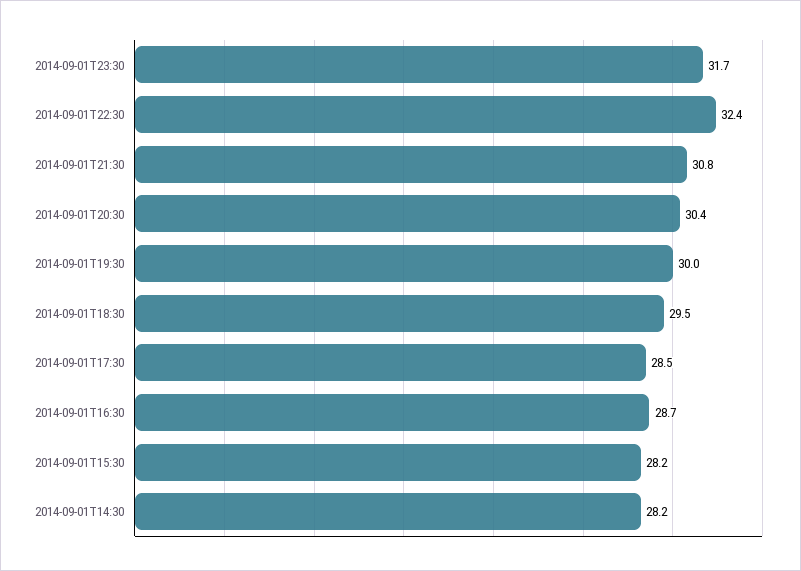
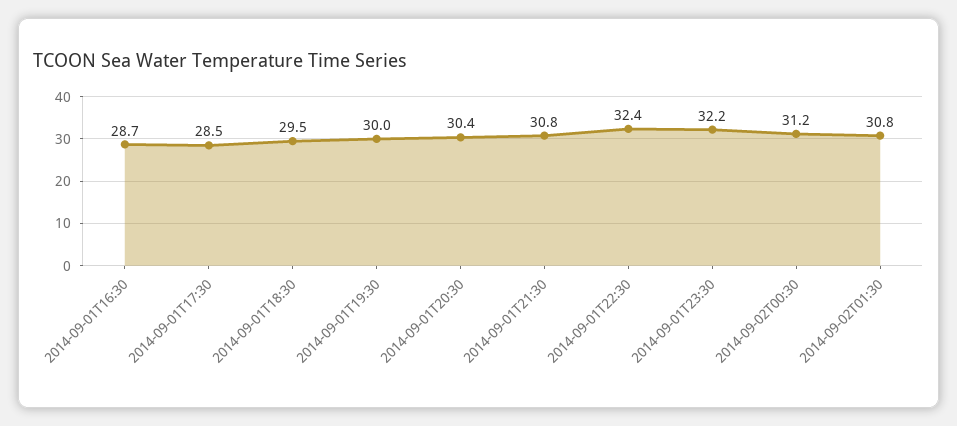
2014-09-01T23:30: 31.7 -> 32.2
2014-09-01T15:30: 28.2 -> none
2014-09-01T14:30: 28.2 -> none
2014-09-02T00:30: none -> 31.2
2014-09-02T01:30: none -> 30.8

